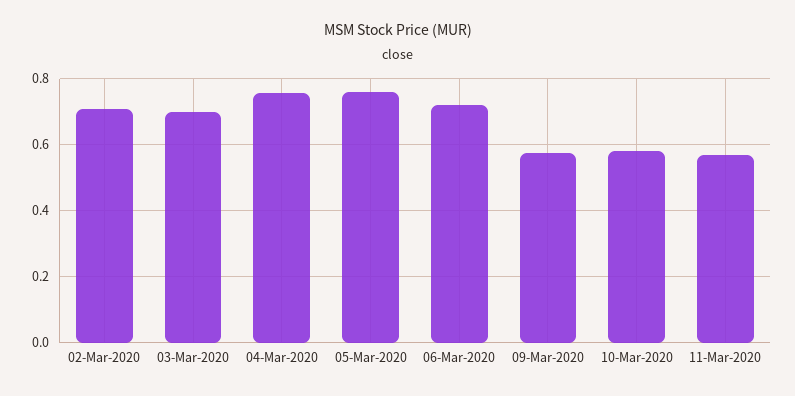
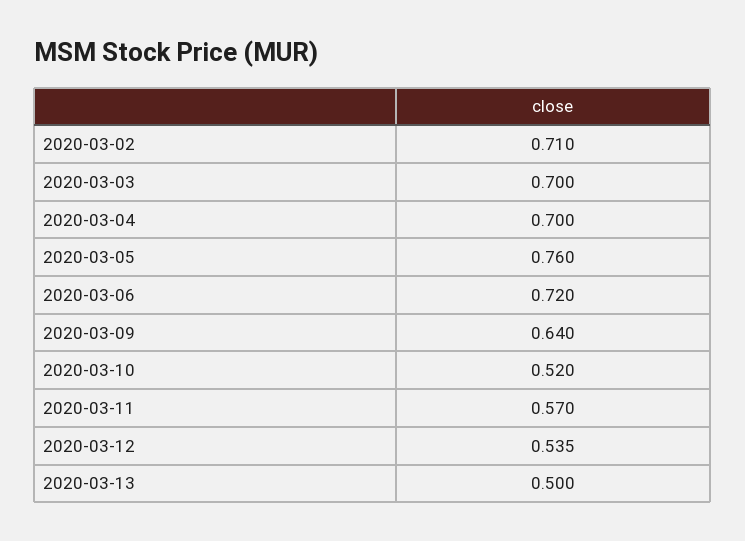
04-Mar-2020: 0.76 -> 0.7
09-Mar-2020: 0.58 -> 0.64
10-Mar-2020: 0.58 -> 0.52
2020-03-12: none -> 0.535
2020-03-13: none -> 0.5

